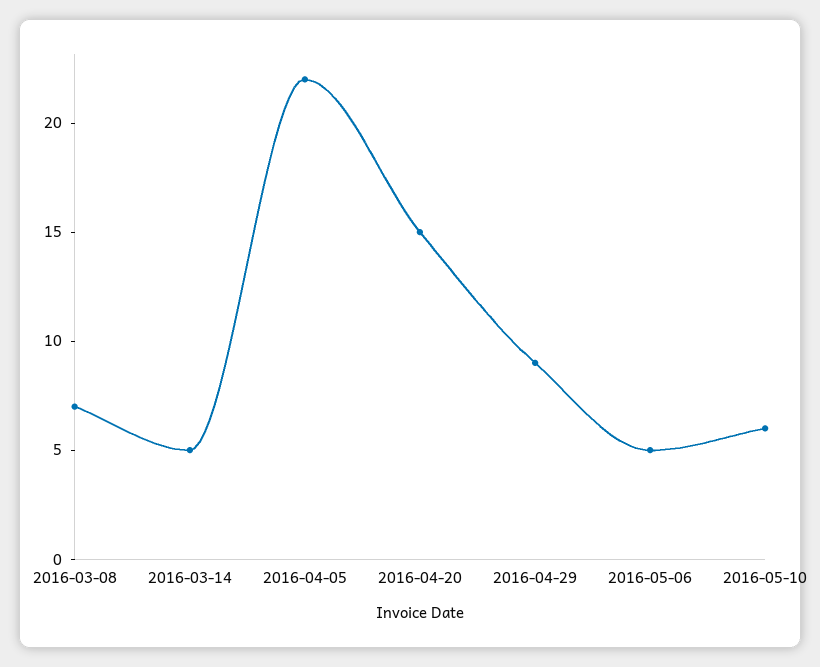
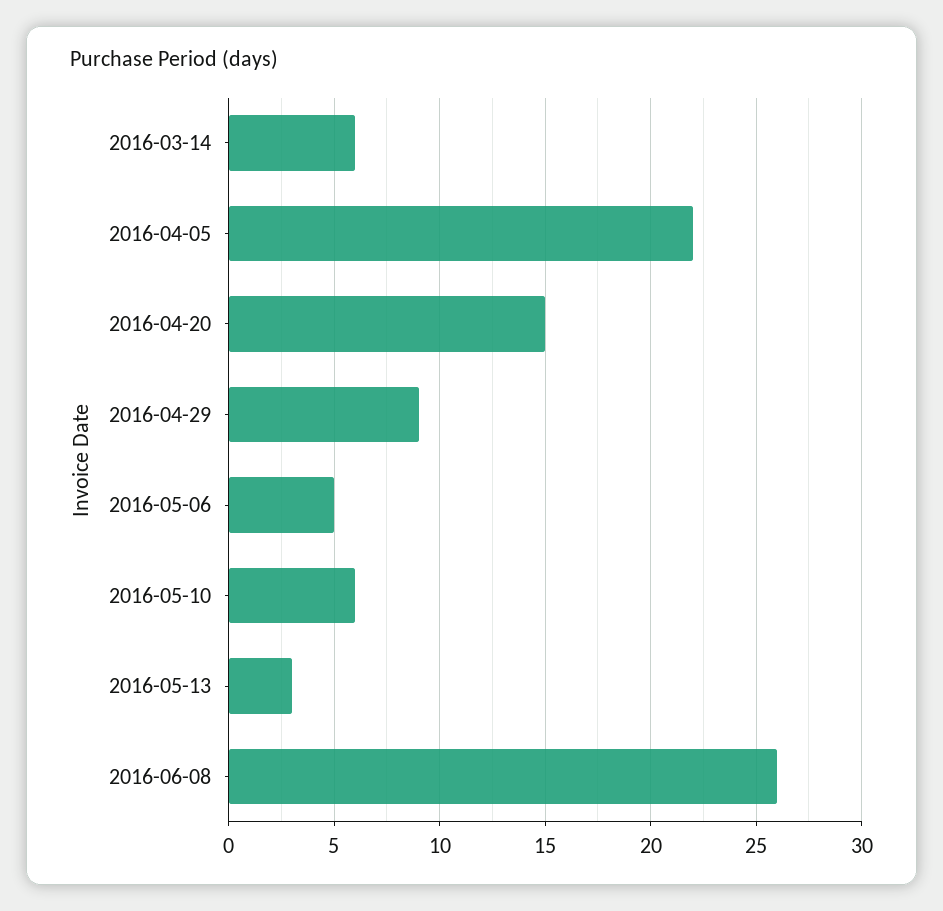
2016-03-08: 7 -> none
2016-03-14: 5 -> 6
2016-05-13: none -> 3
2016-06-08: none -> 26

